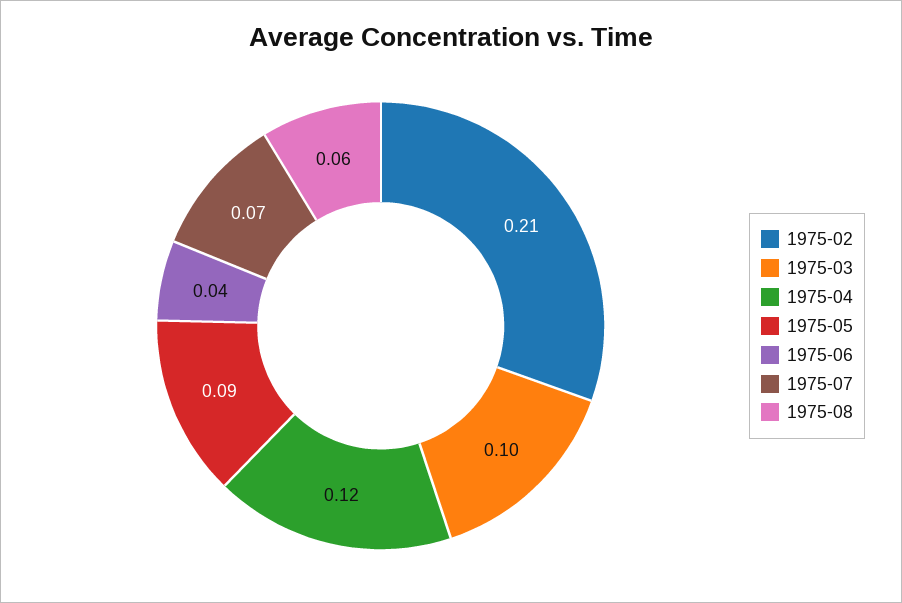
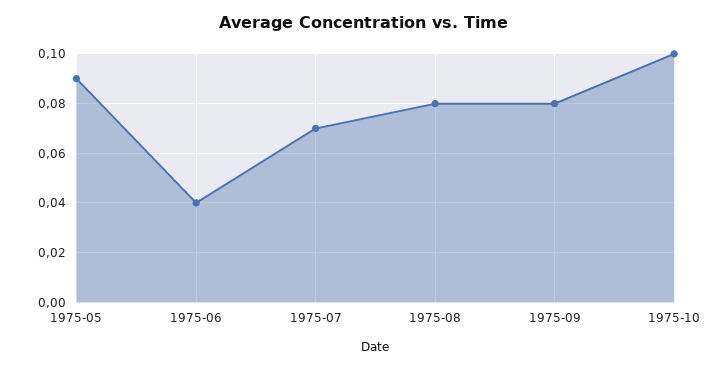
1975-02: 0.21 -> none
1975-03: 0.1 -> none
1975-04: 0.12 -> none
1975-08: 0.06 -> 0.08
1975-09: none -> 0.08
1975-10: none -> 0.1

